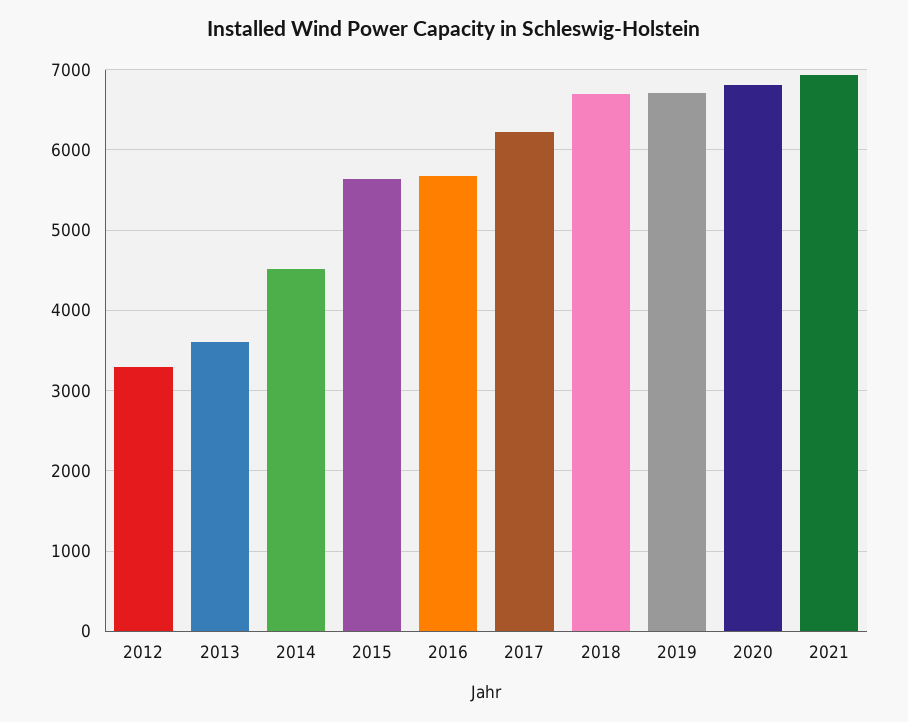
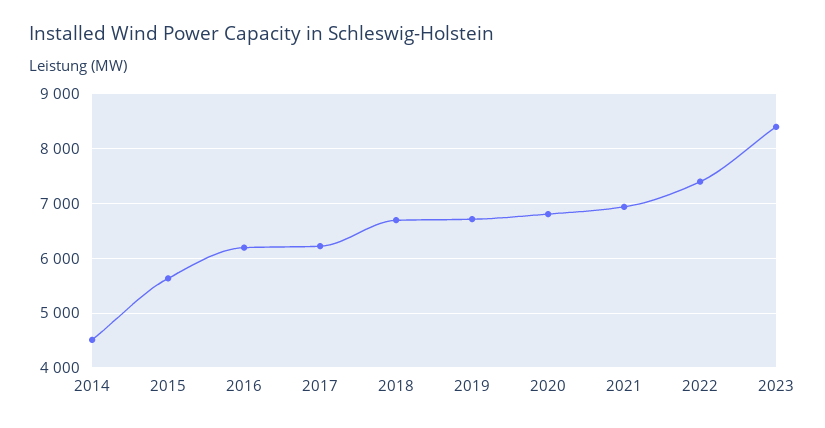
2012: 3300 -> none
2013: 3600 -> none
2016: 5700 -> 6200
2022: none -> 7400
2023: none -> 8400

